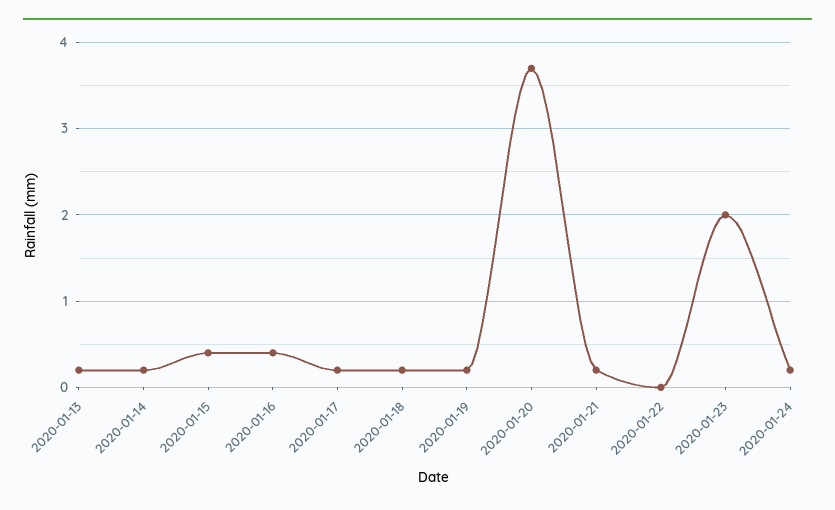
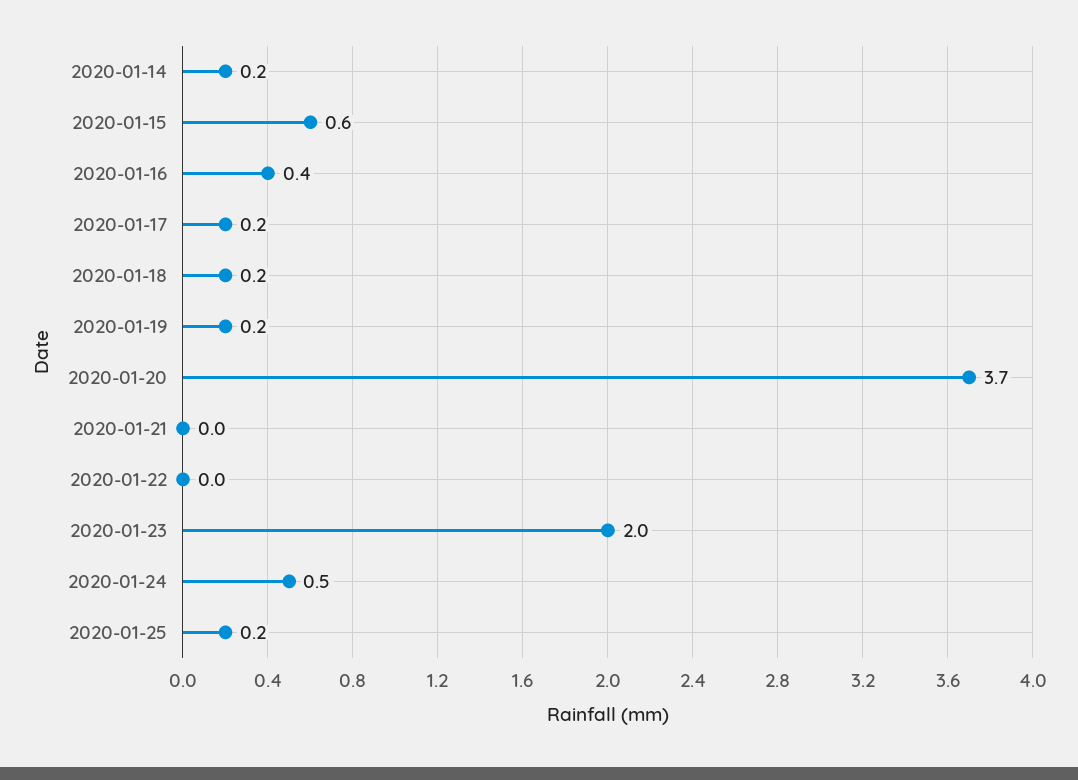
2020-01-13: 0.2 -> none
2020-01-15: 0.4 -> 0.6
2020-01-21: 0.2 -> 0
2020-01-24: 0.2 -> 0.5
2020-01-25: none -> 0.2

